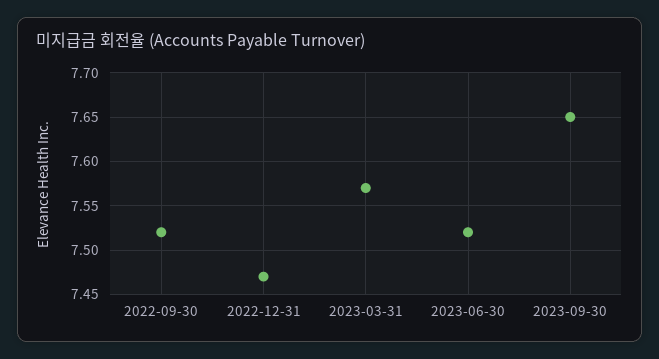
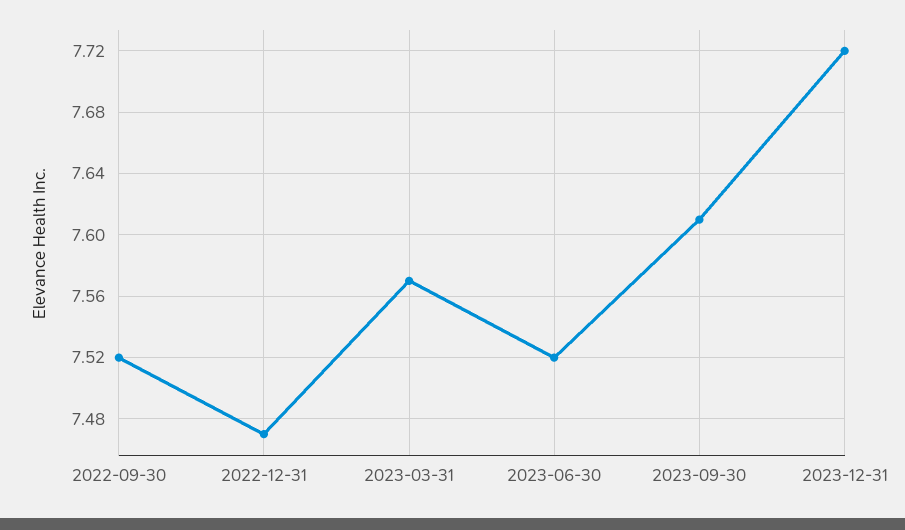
2023-09-30: 7.65 -> 7.61
2023-12-31: none -> 7.72

